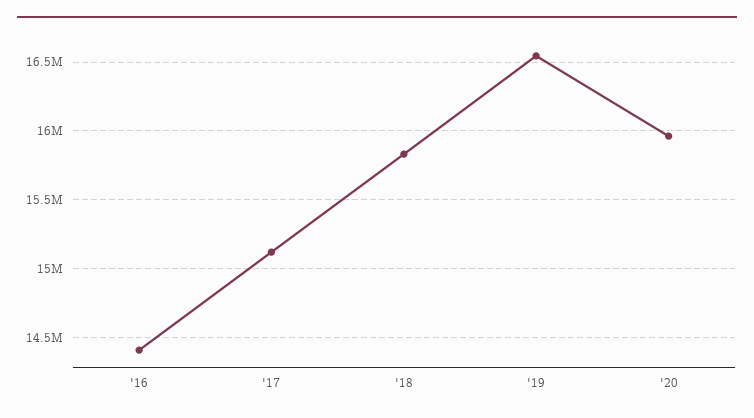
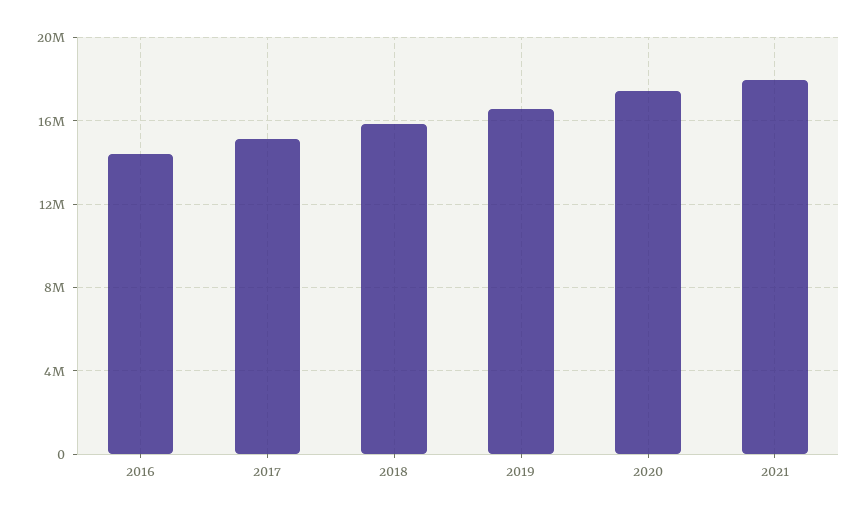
'20: 15950000 -> 17500000
2021: none -> 18000000

